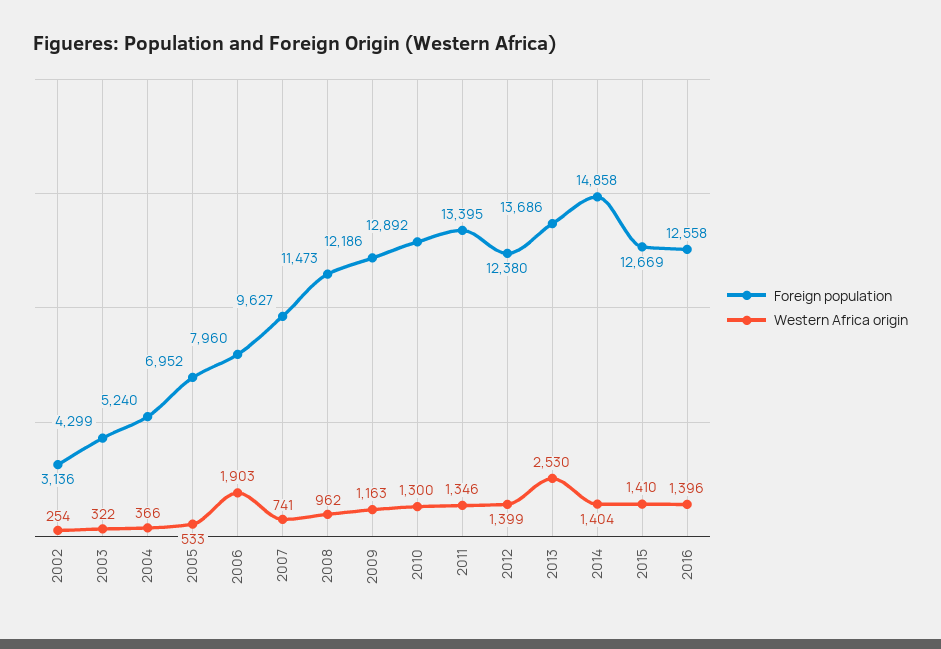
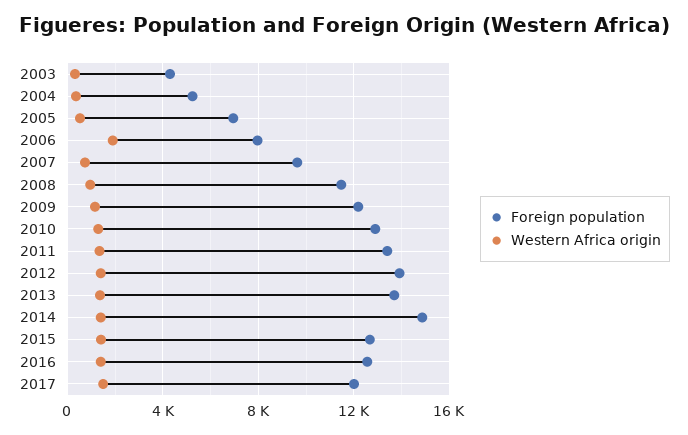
Foreign population, 2002: 3136 -> none
Western Africa origin, 2002: 254 -> none
Foreign population, 2012: 12380 -> 14000
Western Africa origin, 2013: 2530 -> 1500
Foreign population, 2017: none -> 12000
Western Africa origin, 2017: none -> 1500

